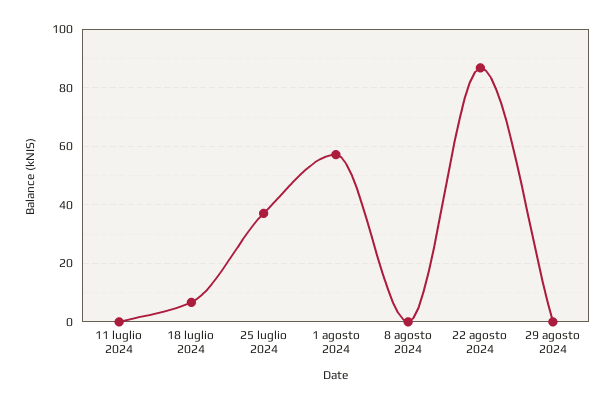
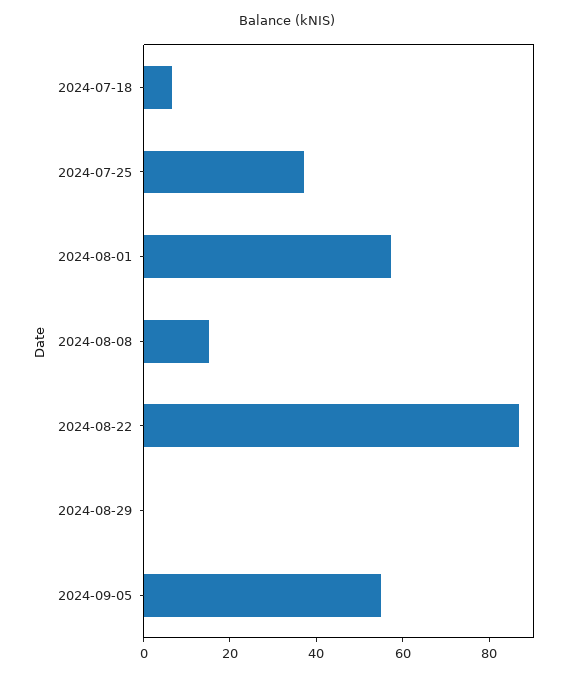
11 luglio 2024: 0 -> none
8 agosto 2024: 0 -> 15
2024-09-05: none -> 55

